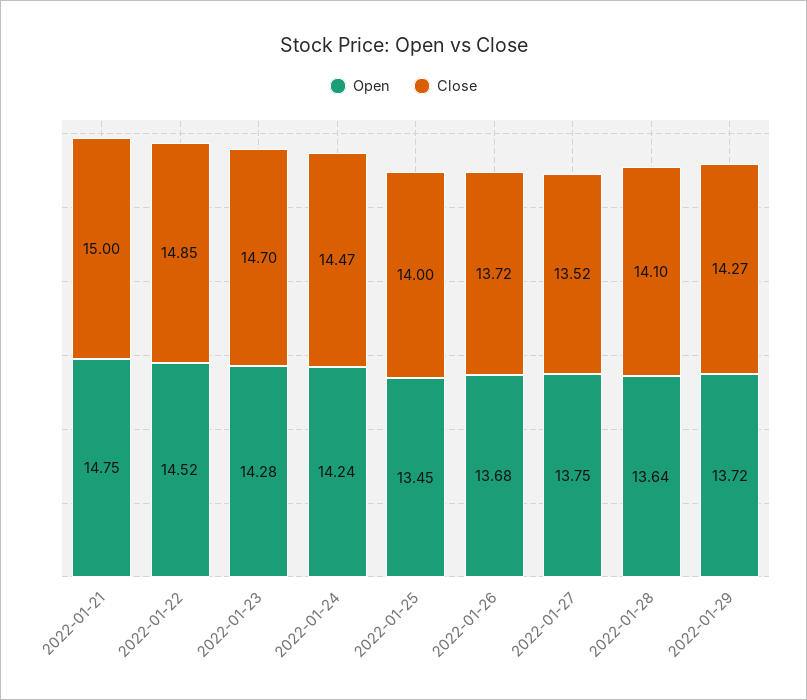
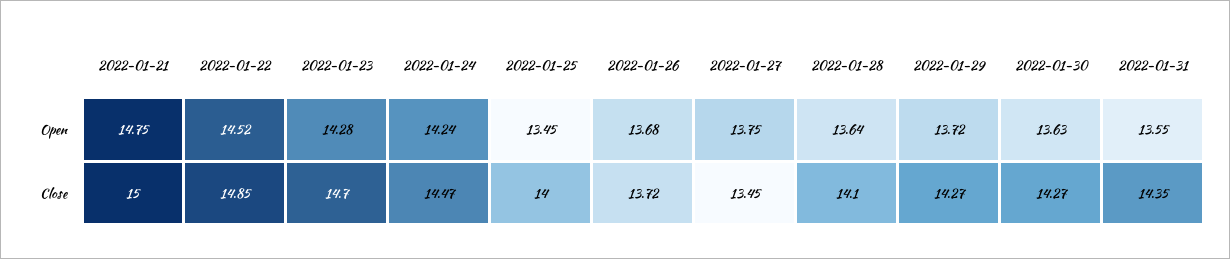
Close, 2022-01-27: 13.52 -> 13.45
Open, 2022-01-30: none -> 13.63
Open, 2022-01-31: none -> 13.55
Close, 2022-01-30: none -> 14.27
Close, 2022-01-31: none -> 14.35

